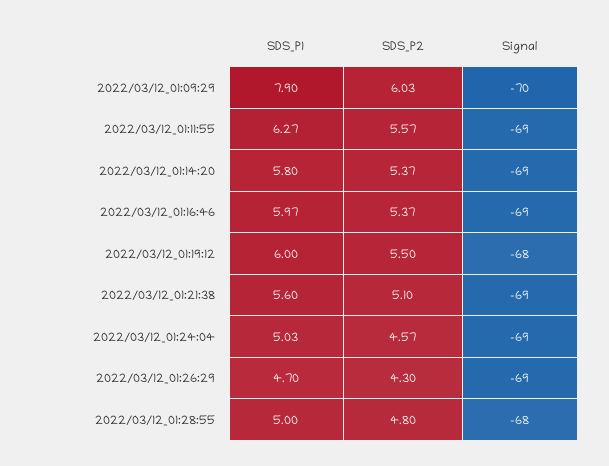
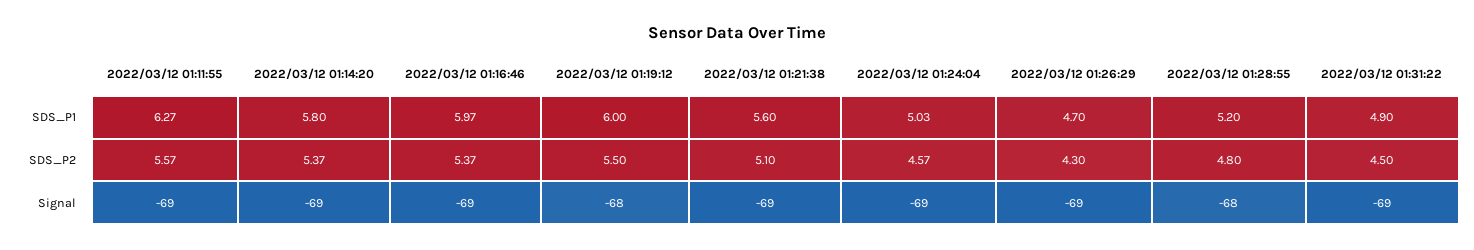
SDS_P1, 2022/03/12_01:09:29: 7.9 -> none
SDS_P2, 2022/03/12_01:09:29: 6.03 -> none
Signal, 2022/03/12_01:09:29: -70 -> none
SDS_P1, 2022/03/12_01:28:55: 5 -> 5.2
SDS_P1, 2022/03/12 01:31:22: none -> 4.9
SDS_P2, 2022/03/12 01:31:22: none -> 4.5
Signal, 2022/03/12 01:31:22: none -> -69

